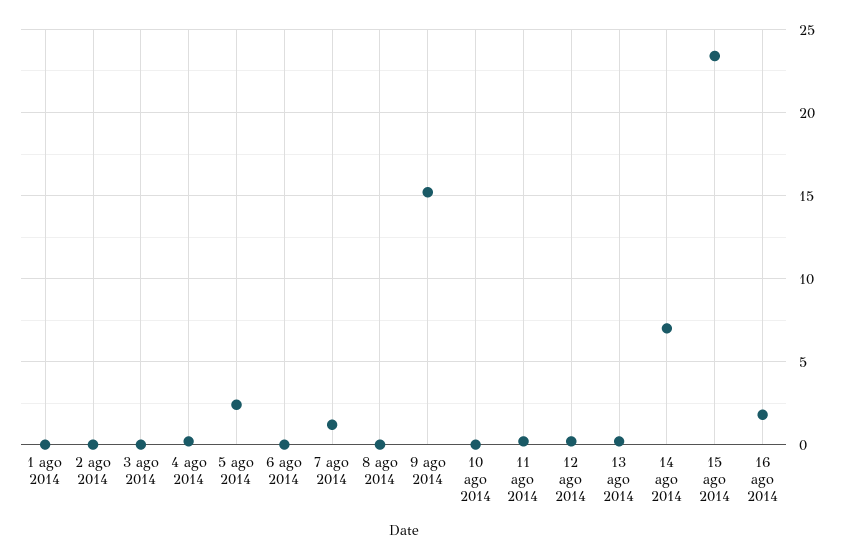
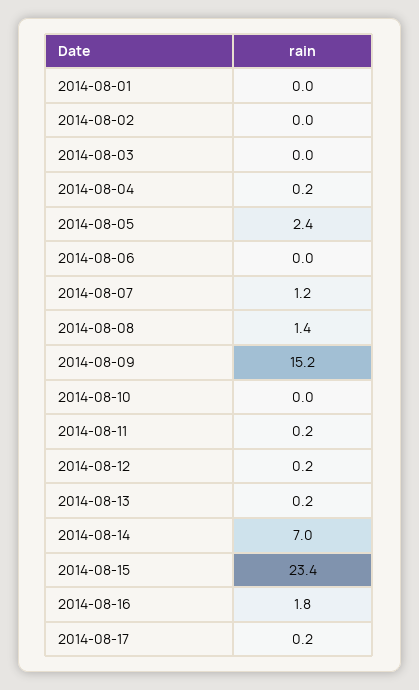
8 ago 2014: 0 -> 1.4
2014-08-17: none -> 0.2

